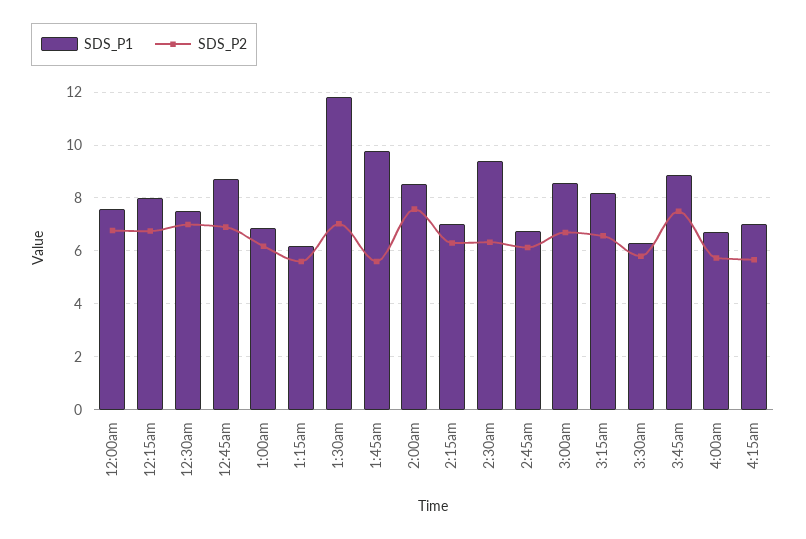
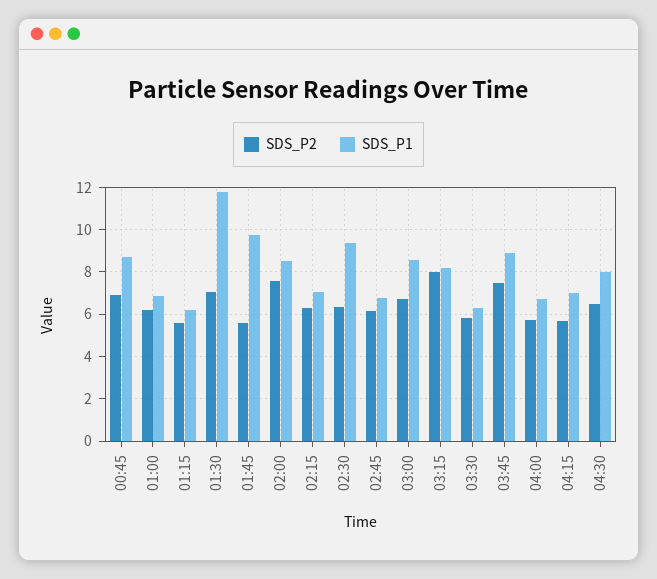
SDS_P1, 12:00am: 7.5 -> none
SDS_P2, 12:00am: 6.75 -> none
SDS_P1, 12:15am: 8 -> none
SDS_P2, 12:15am: 6.75 -> none
SDS_P1, 12:30am: 7.5 -> none
SDS_P2, 12:30am: 7 -> none
SDS_P2, 3:15am: 6.5 -> 8
SDS_P2, 04:30: none -> 6.5
SDS_P1, 04:30: none -> 8

